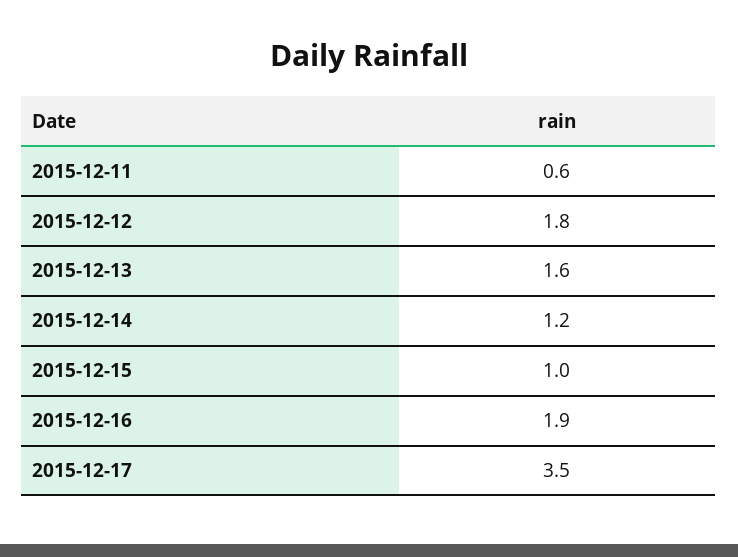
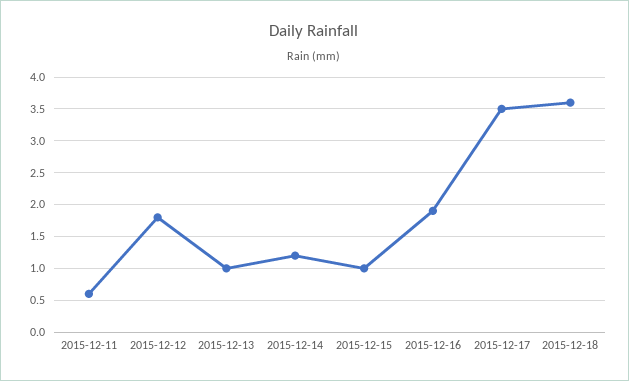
2015-12-13: 1.6 -> 1
2015-12-18: none -> 3.6

